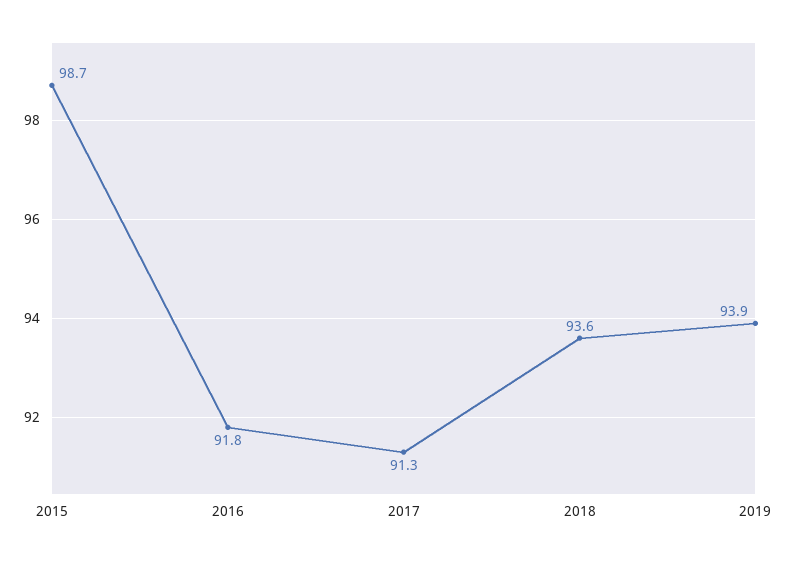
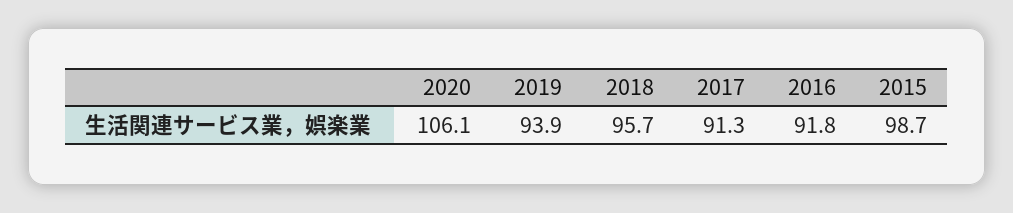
2018: 93.6 -> 95.7
2020: none -> 106.1

